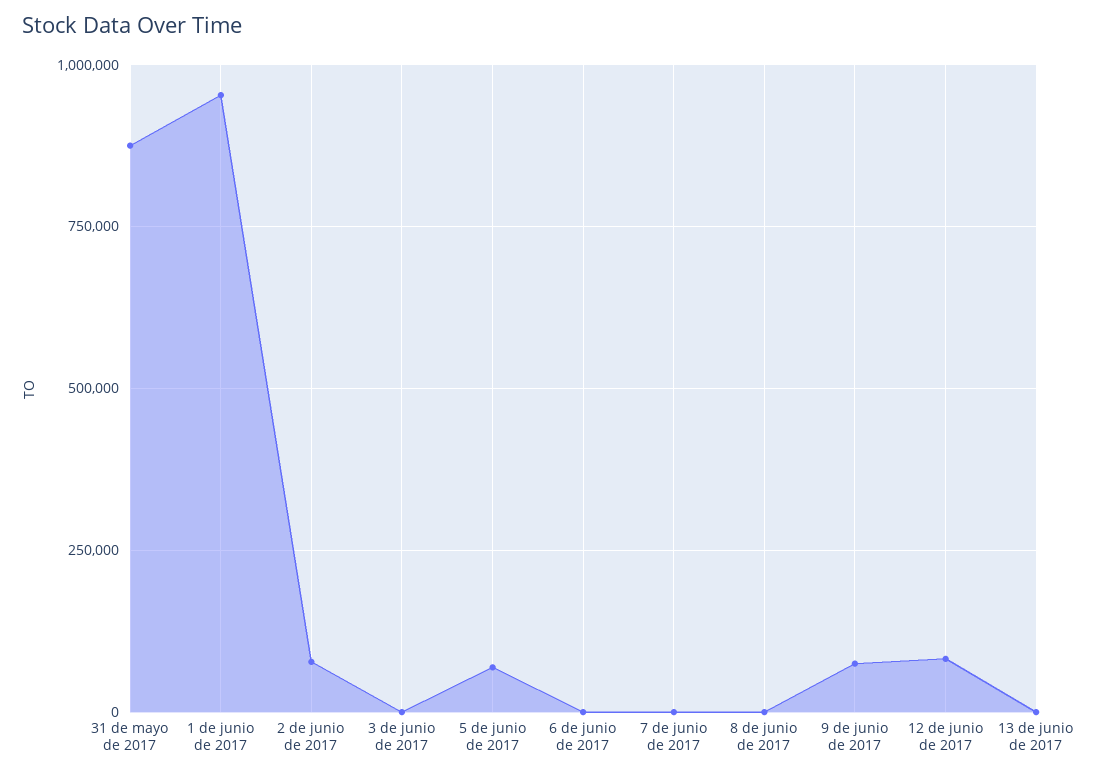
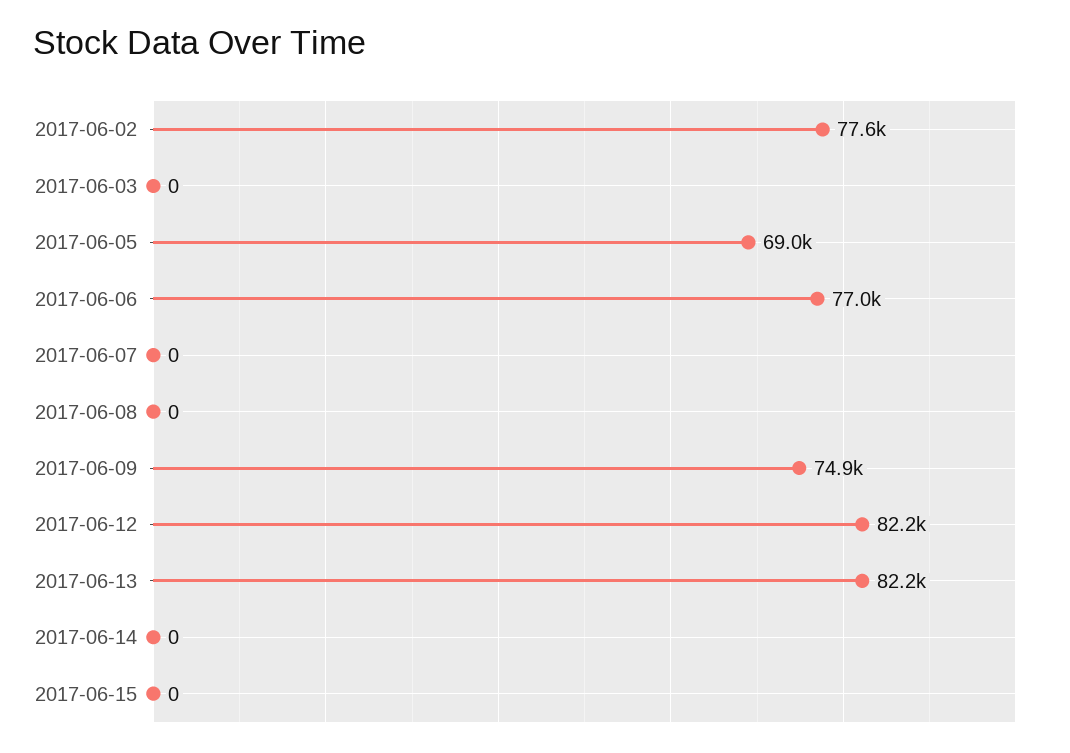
31 de mayo de 2017: 875000 -> none
1 de junio de 2017: 950000 -> none
6 de junio de 2017: 0 -> 77000
13 de junio de 2017: 0 -> 82200
2017-06-14: none -> 0
2017-06-15: none -> 0

